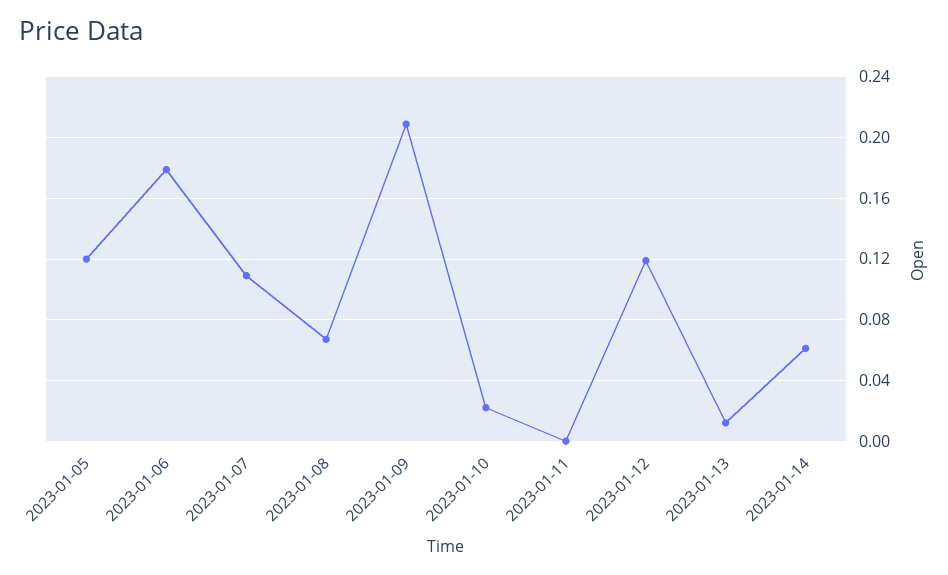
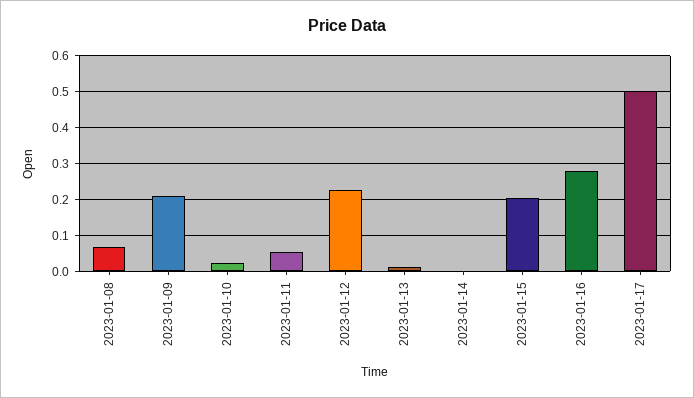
2023-01-05: 0.12 -> none
2023-01-06: 0.18 -> none
2023-01-07: 0.11 -> none
2023-01-11: 0 -> 0.06
2023-01-12: 0.12 -> 0.22
2023-01-14: 0.06 -> 0
2023-01-15: none -> 0.2
2023-01-16: none -> 0.28
2023-01-17: none -> 0.5

